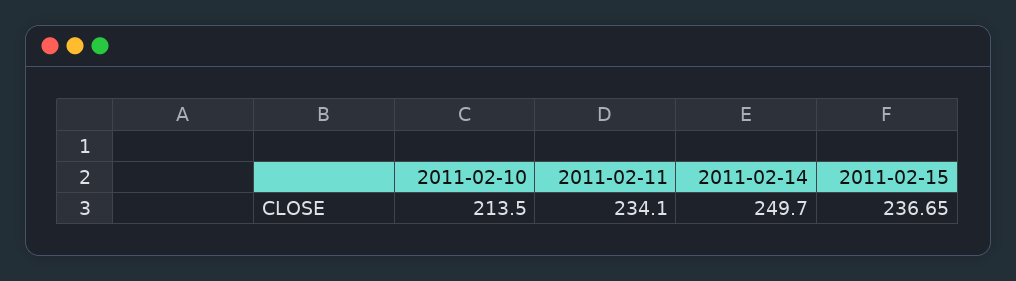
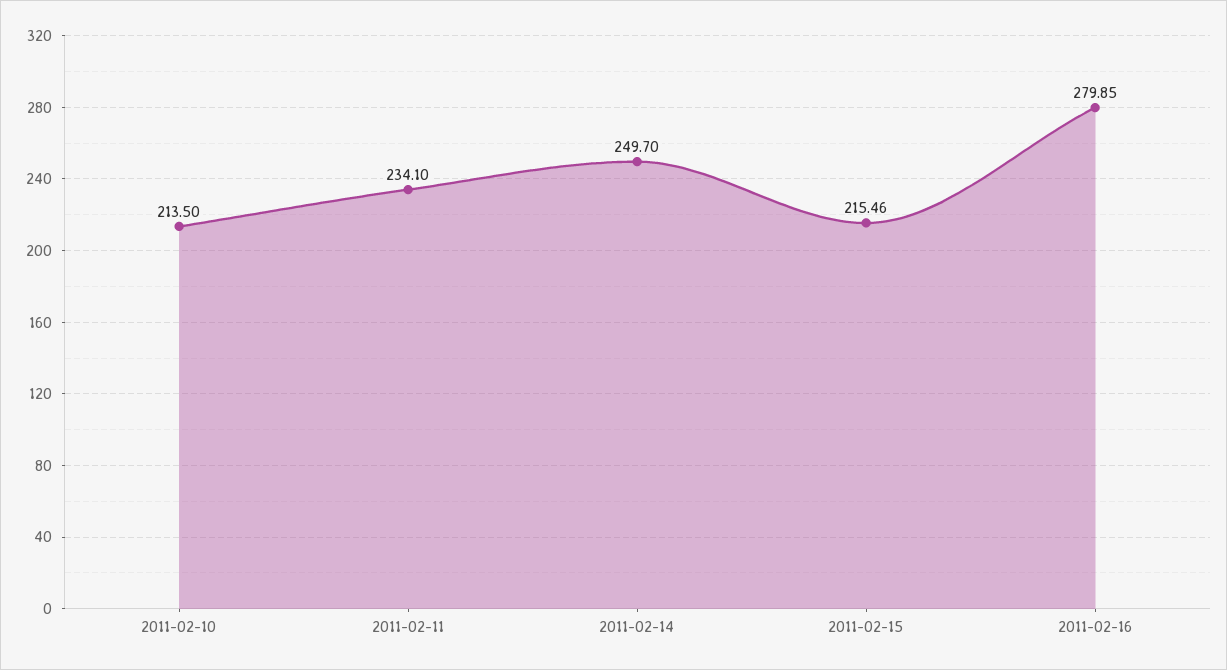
2011-02-15: 236.65 -> 215.46
2011-02-16: none -> 279.85

